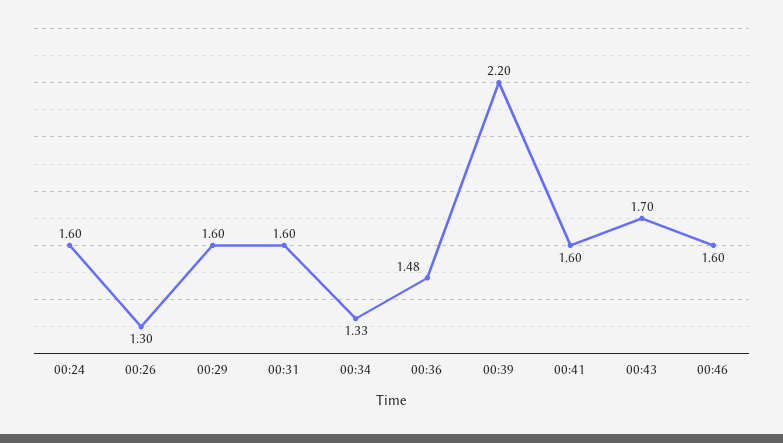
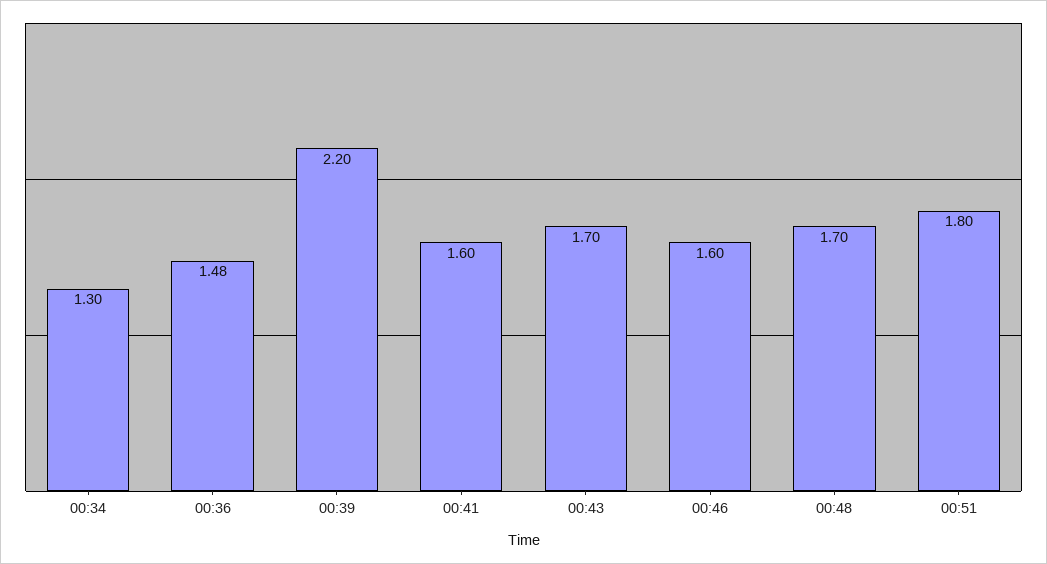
00:24: 1.6 -> none
00:26: 1.3 -> none
00:29: 1.6 -> none
00:31: 1.6 -> none
00:34: 1.33 -> 1.3
00:48: none -> 1.7
00:51: none -> 1.8

